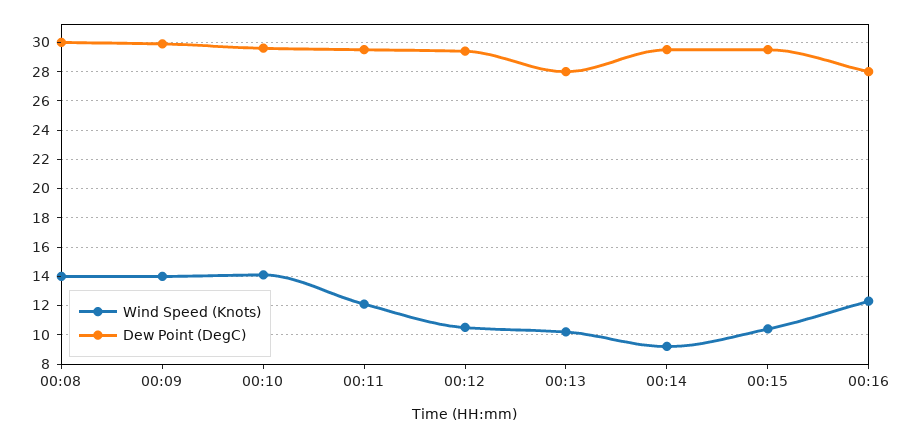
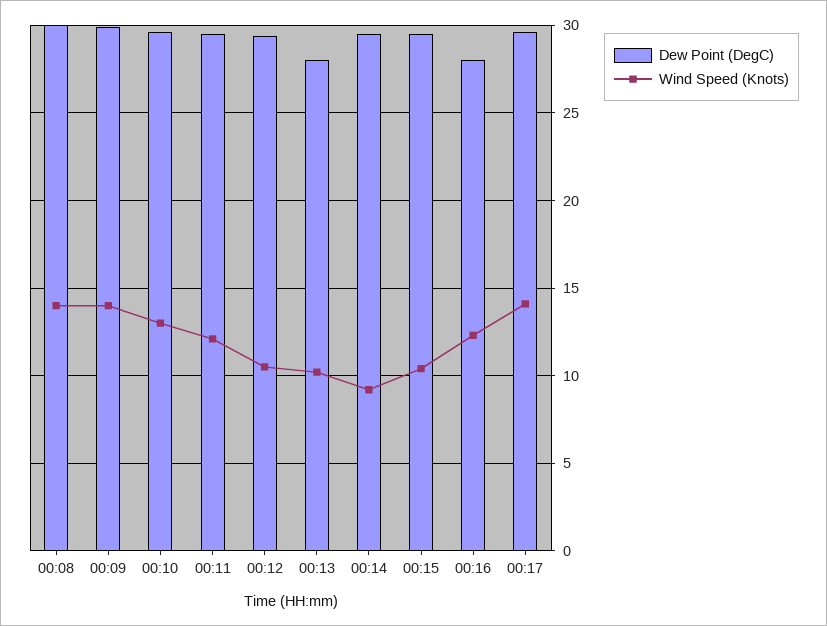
Wind Speed (Knots), 00:10: 14 -> 13
Dew Point (DegC), 00:17: none -> 29.5
Wind Speed (Knots), 00:17: none -> 14

